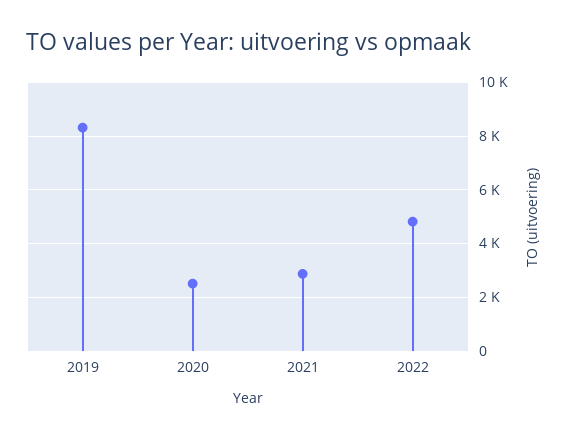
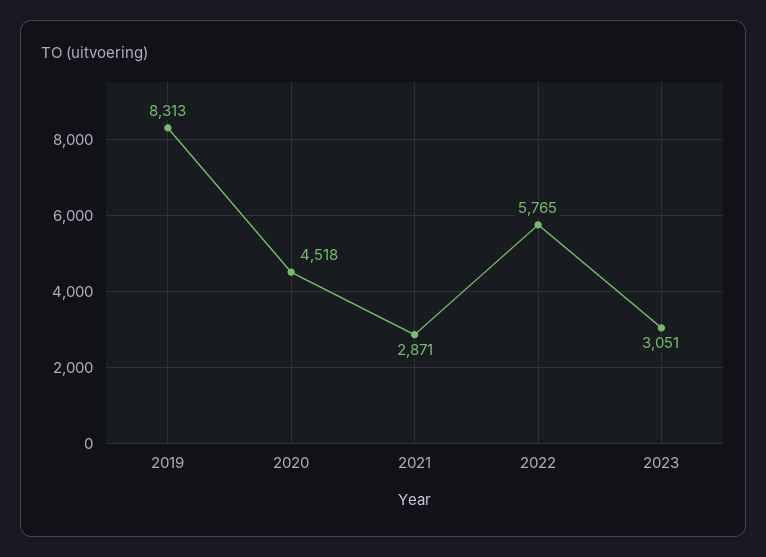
2020: 2500 -> 4518
2022: 4750 -> 5765
2023: none -> 3051

